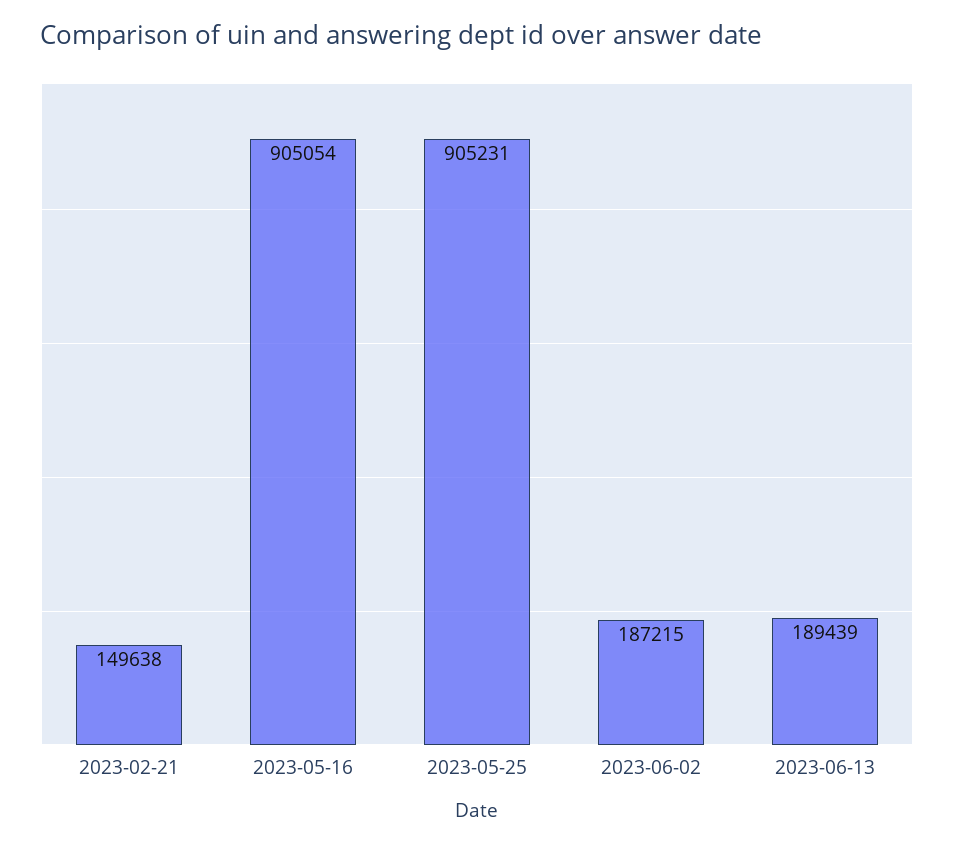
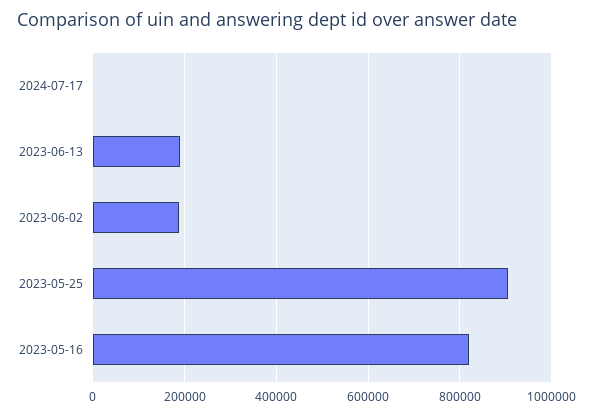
2023-02-21: 149638 -> none
2023-05-16: 905054 -> 820000
2024-07-17: none -> 0

